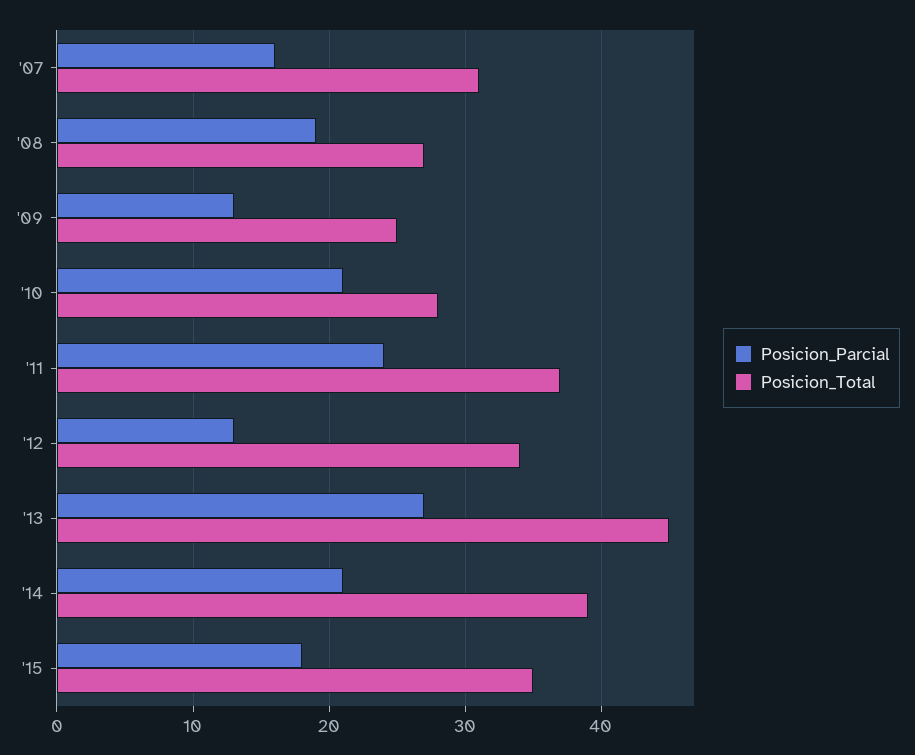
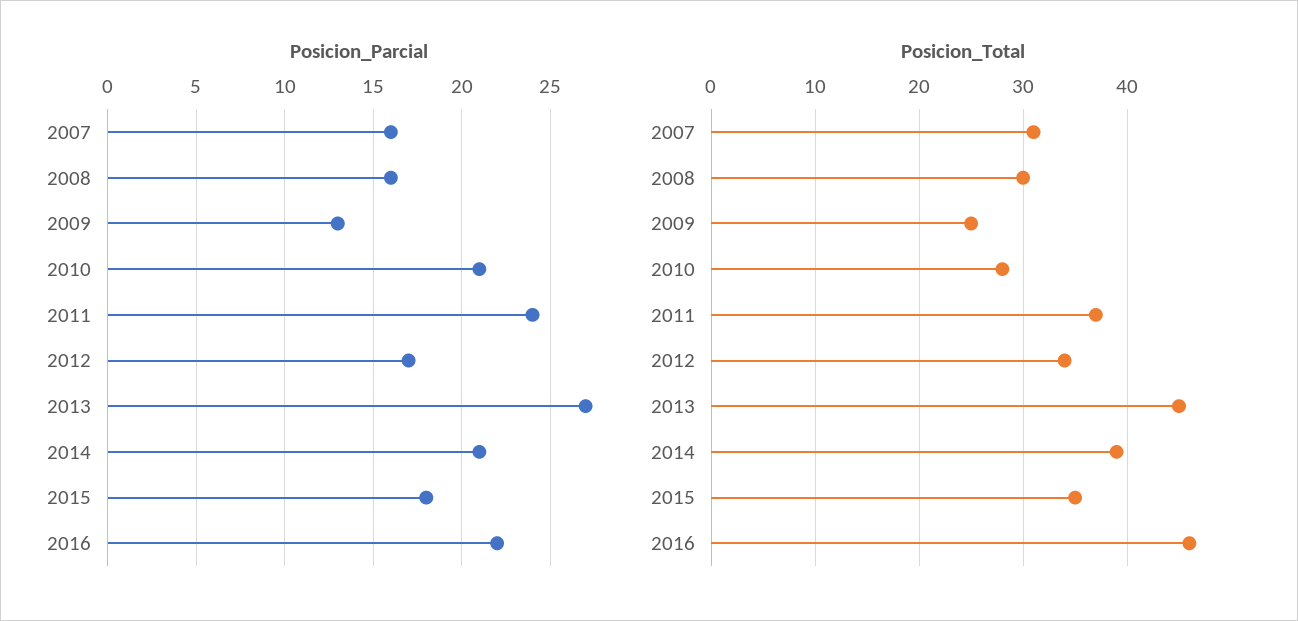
Posicion_Parcial, '08: 19 -> 16
Posicion_Total, '08: 27 -> 30
Posicion_Parcial, '12: 13 -> 17
Posicion_Parcial, 2016: none -> 22
Posicion_Total, 2016: none -> 46

